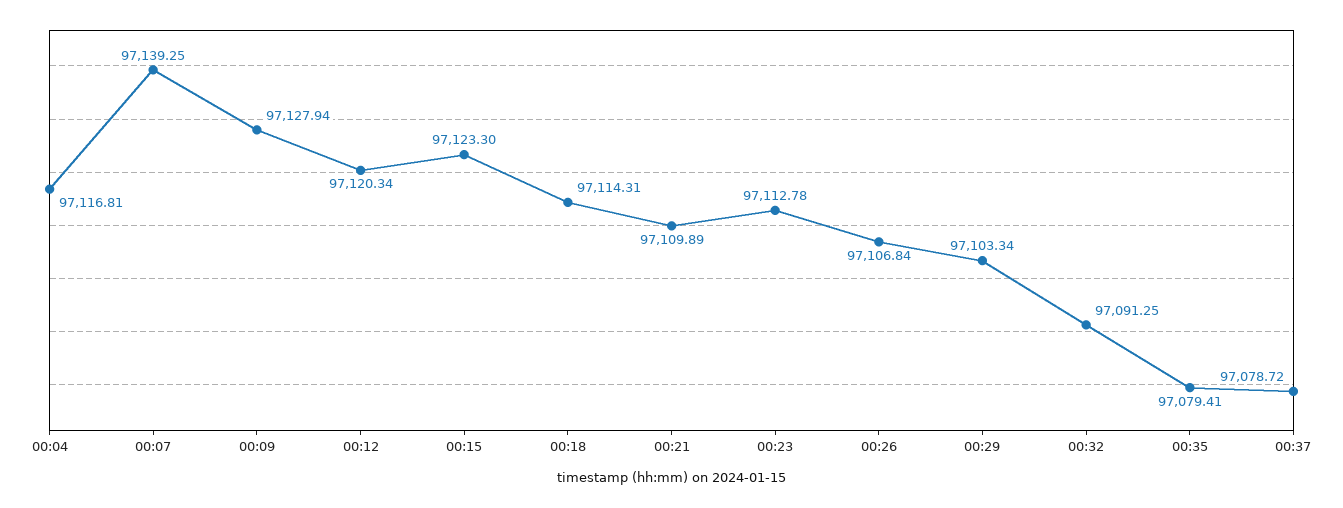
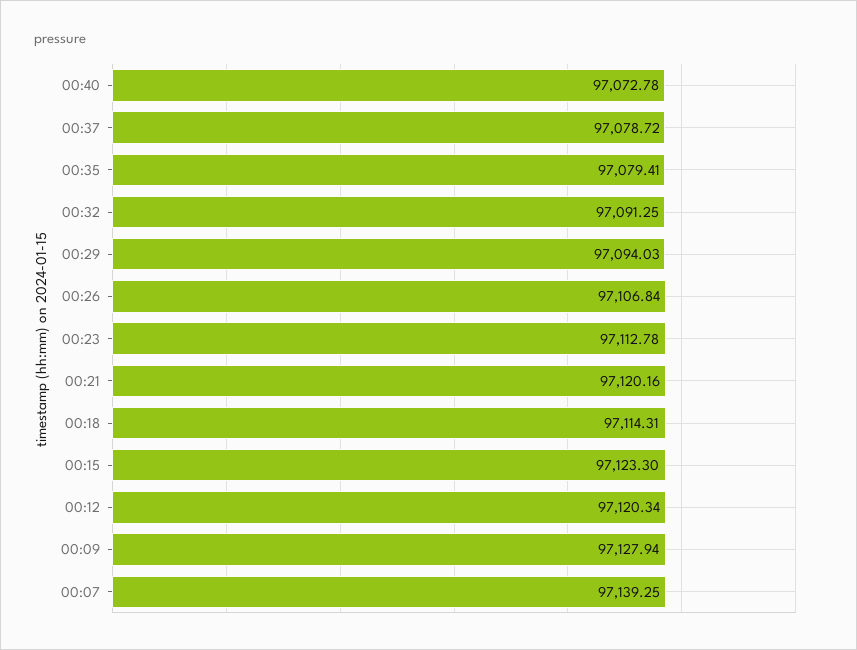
00:04: 97116.81 -> none
00:21: 97109.89 -> 97120.16
00:29: 97103.34 -> 97094.03
00:40: none -> 97072.78

